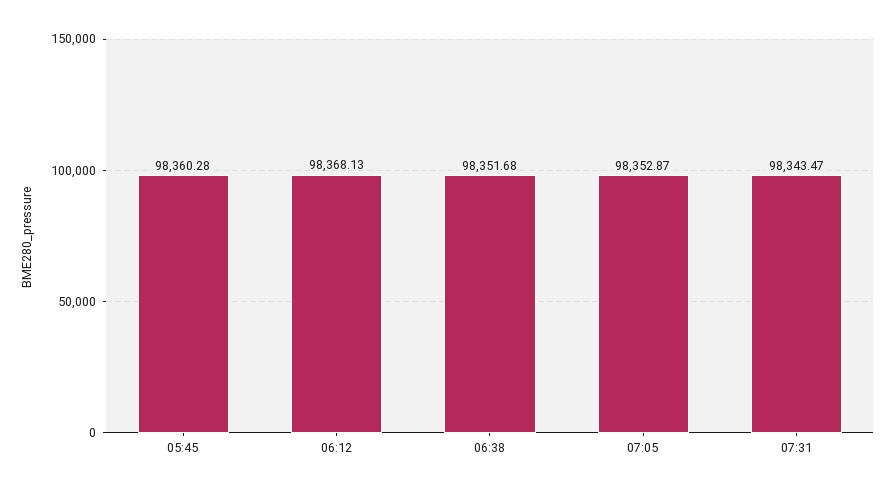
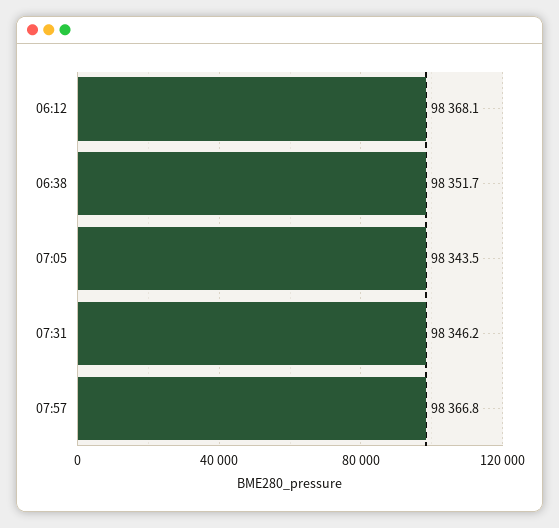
05:45: 98360.28 -> none
07:05: 98352.87 -> 98343.5
07:31: 98343.47 -> 98346.2
07:57: none -> 98366.8

